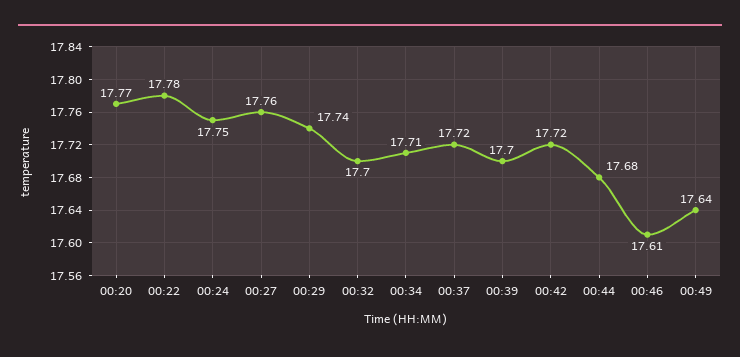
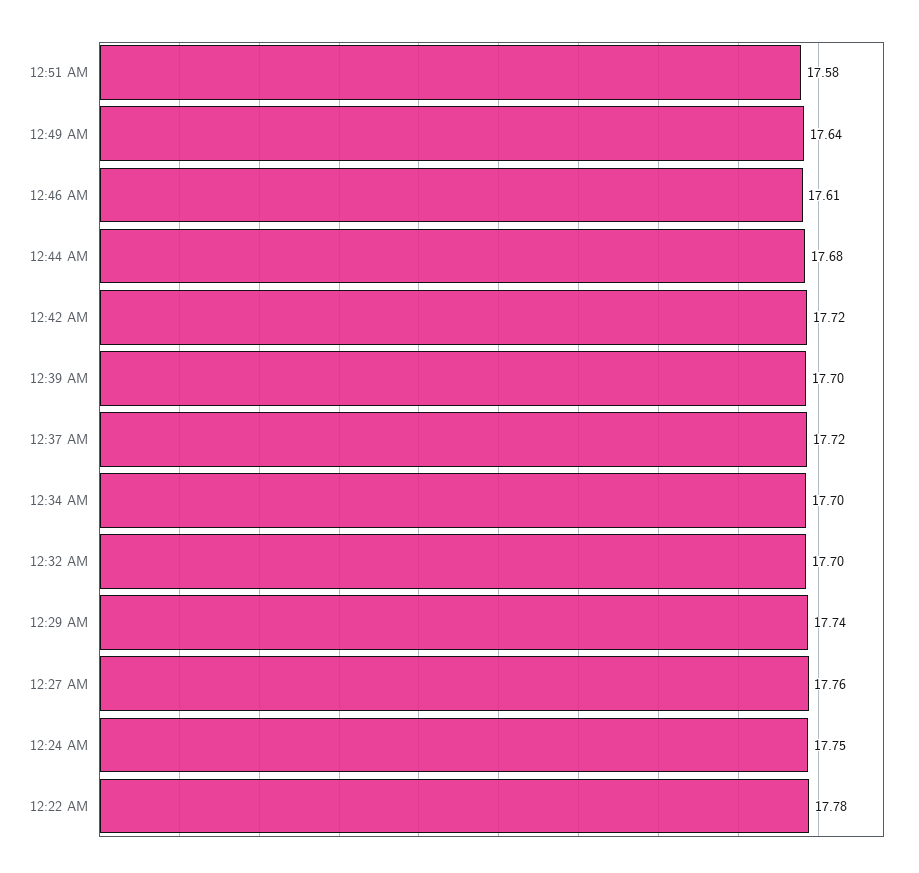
00:20: 17.77 -> none
00:34: 17.71 -> 17.7
12:51 AM: none -> 17.58

